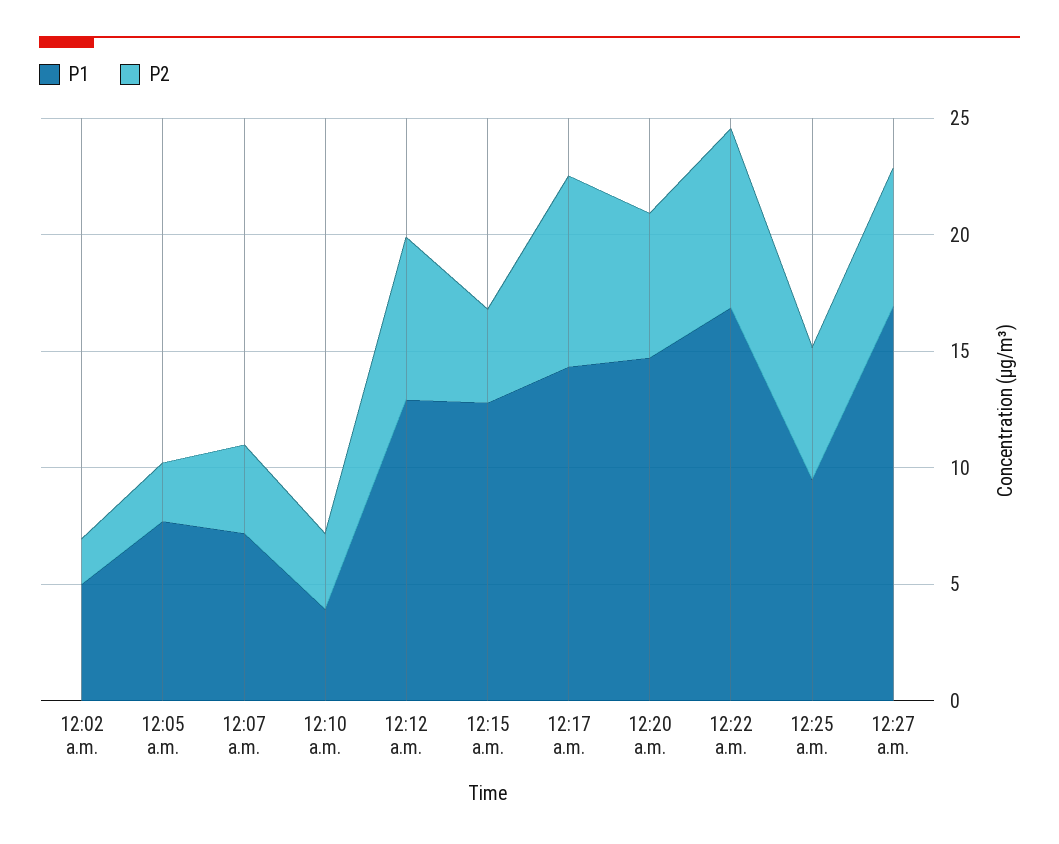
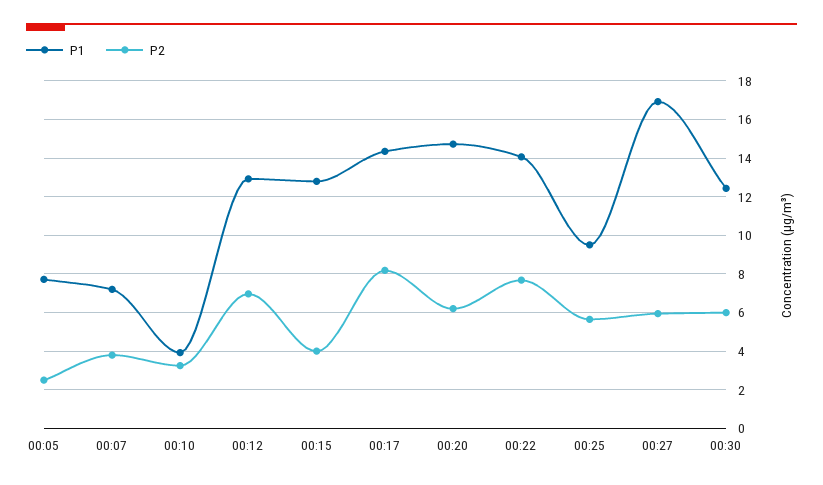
P1, 12:02 a.m.: 5 -> none
P2, 12:02 a.m.: 2 -> none
P1, 12:22 a.m.: 17 -> 14
P1, 00:30: none -> 12.5
P2, 00:30: none -> 6

